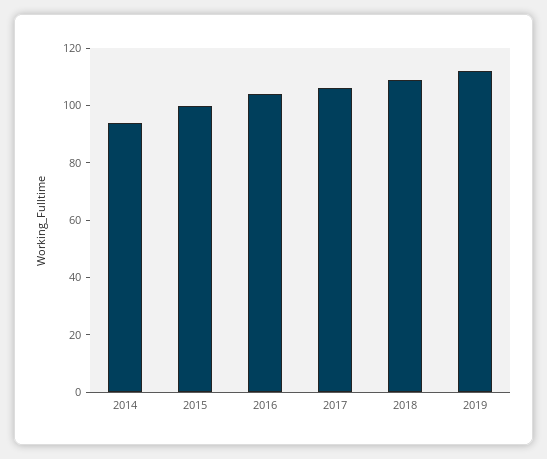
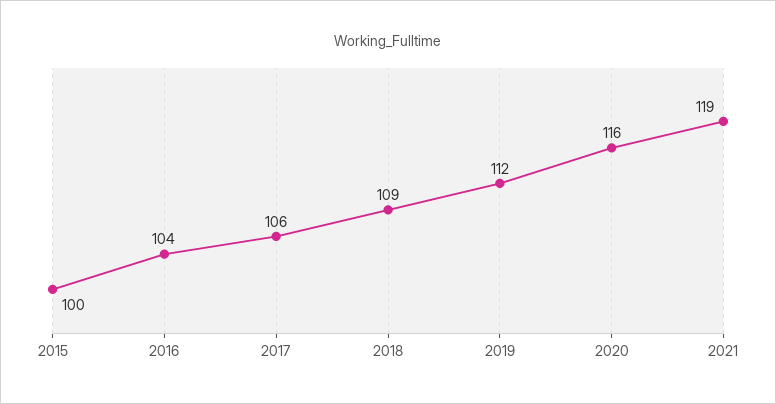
2014: 95 -> none
2020: none -> 116
2021: none -> 119

